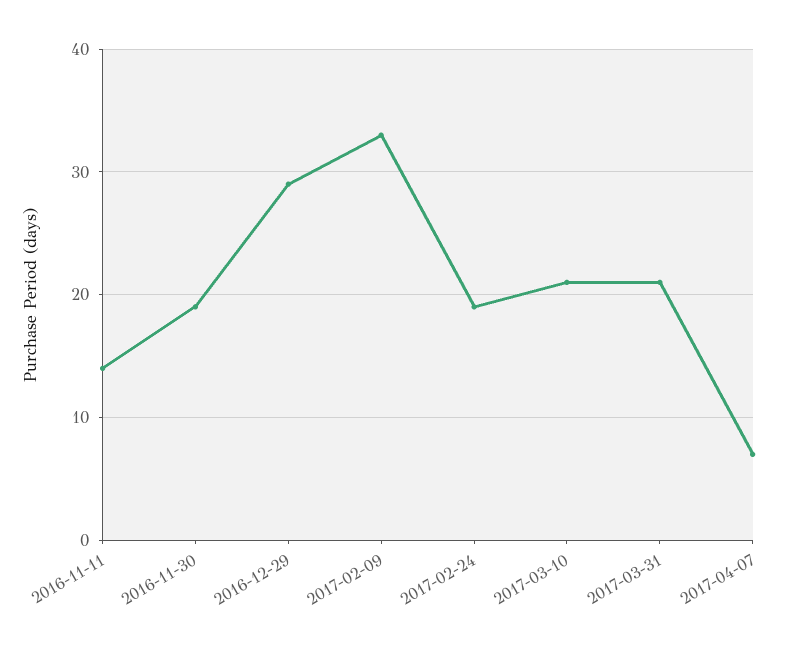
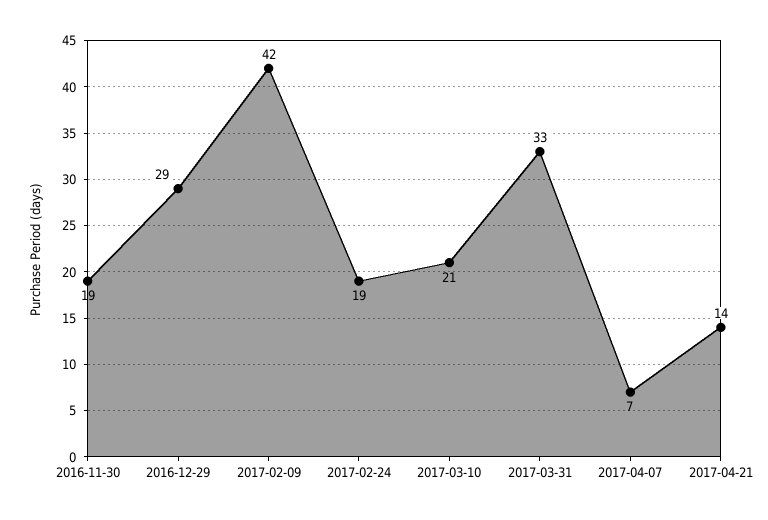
2016-11-11: 14 -> none
2017-02-09: 33 -> 42
2017-03-31: 21 -> 33
2017-04-21: none -> 14

